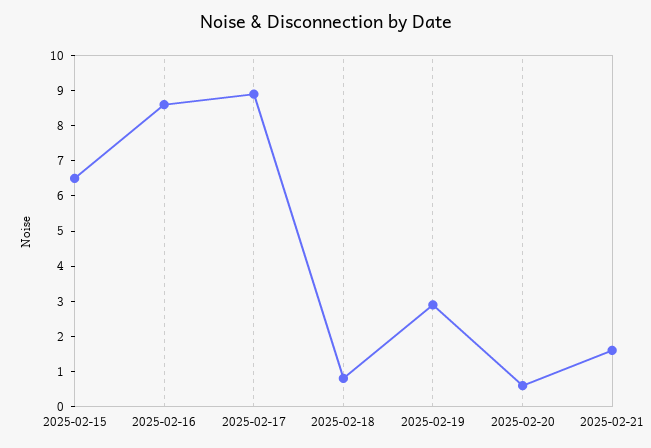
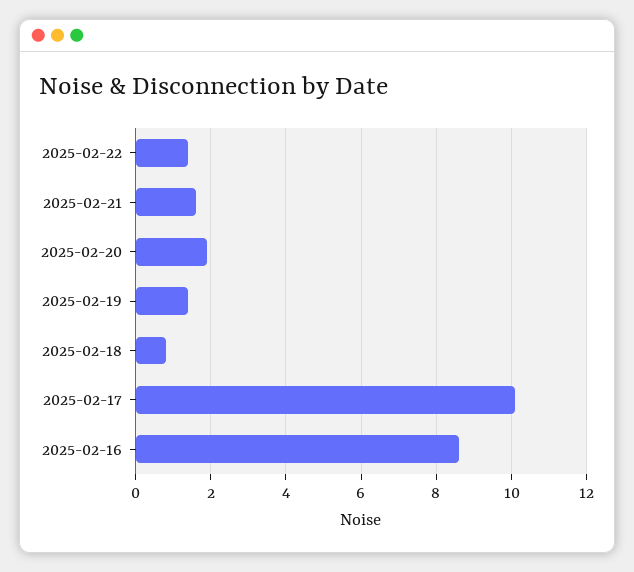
2025-02-15: 6.5 -> none
2025-02-17: 9 -> 10
2025-02-19: 3 -> 1.5
2025-02-20: 0.5 -> 2
2025-02-22: none -> 1.5

